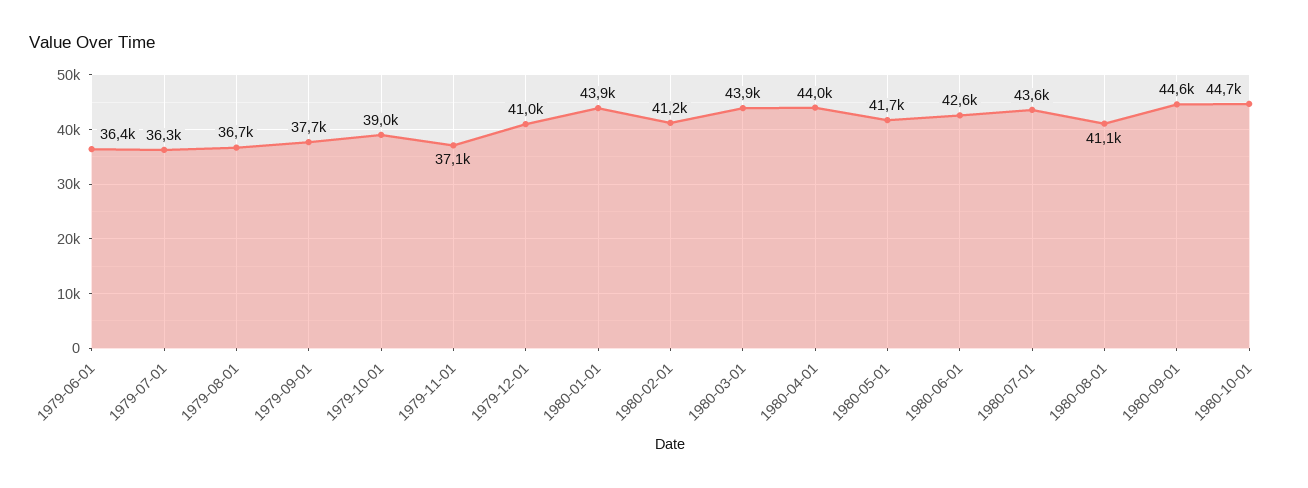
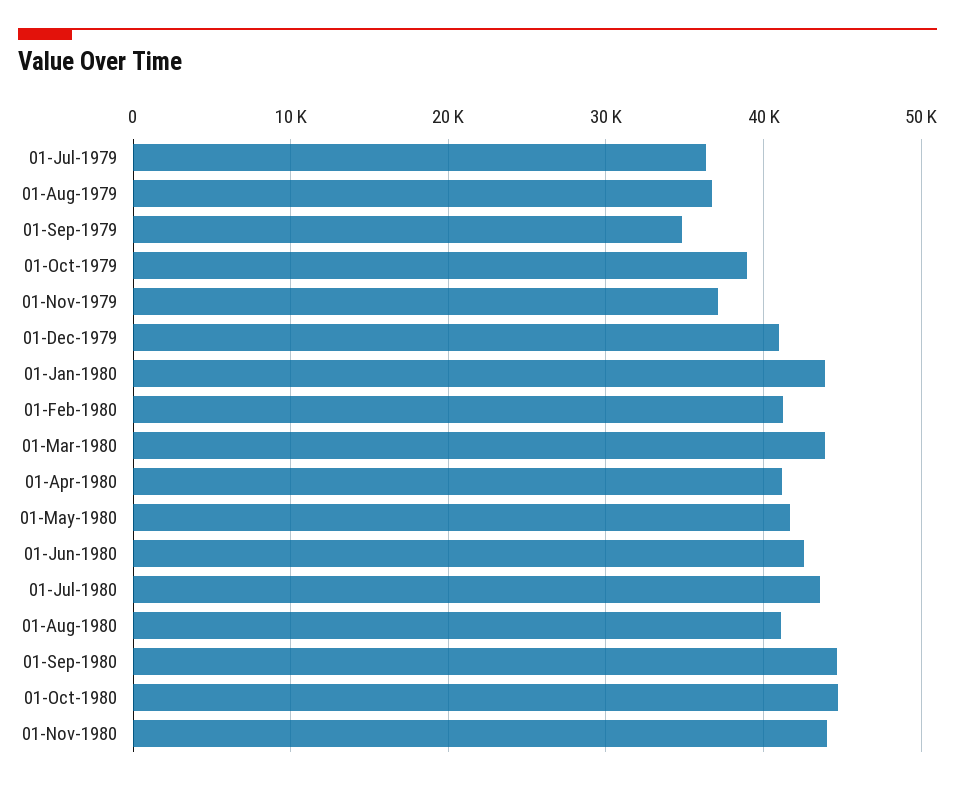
1979-06-01: 36400 -> none
1979-09-01: 37700 -> 35000
1980-04-01: 44000 -> 41000
01-Nov-1980: none -> 44000

